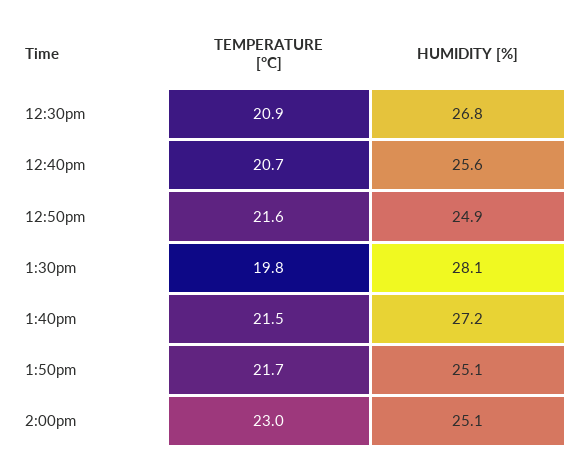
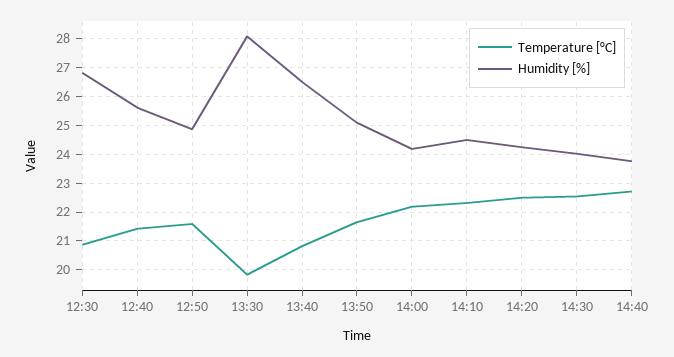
TEMPERATURE [°C], 12:40pm: 20.7 -> 21.5
TEMPERATURE [°C], 1:40pm: 21.5 -> 20.75
HUMIDITY [%], 1:40pm: 27.2 -> 26.5
TEMPERATURE [°C], 2:00pm: 23 -> 22.25
HUMIDITY [%], 2:00pm: 25.1 -> 24.25
TEMPERATURE [°C], 14:10: none -> 22.25
HUMIDITY [%], 14:10: none -> 24.5
TEMPERATURE [°C], 14:20: none -> 22.5
HUMIDITY [%], 14:20: none -> 24.25
TEMPERATURE [°C], 14:30: none -> 22.5
HUMIDITY [%], 14:30: none -> 24
TEMPERATURE [°C], 14:40: none -> 22.75
HUMIDITY [%], 14:40: none -> 23.75

